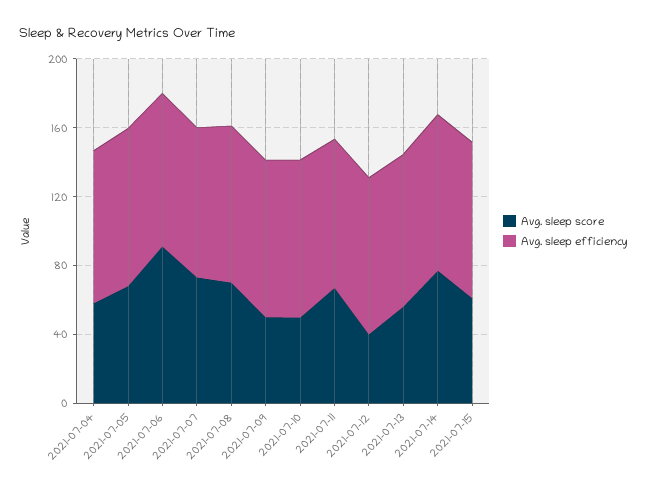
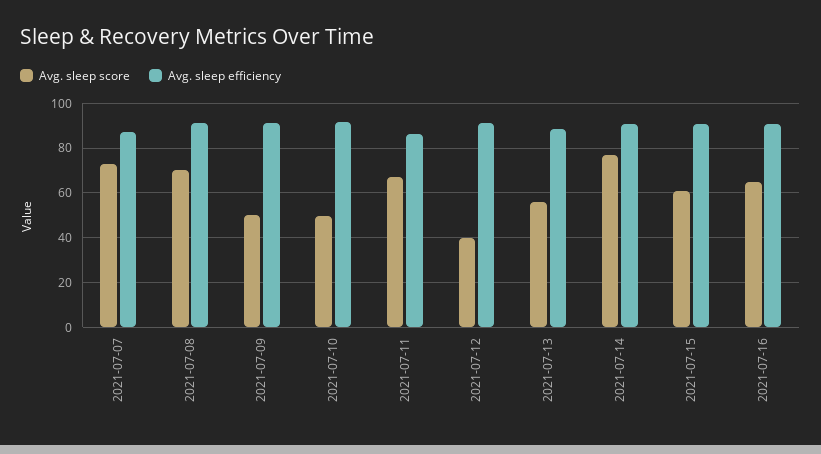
Avg. sleep score, 2021-07-04: 60 -> none
Avg. sleep efficiency, 2021-07-04: 90 -> none
Avg. sleep score, 2021-07-05: 70 -> none
Avg. sleep efficiency, 2021-07-05: 90 -> none
Avg. sleep score, 2021-07-06: 90 -> none
Avg. sleep efficiency, 2021-07-06: 90 -> none
Avg. sleep score, 2021-07-16: none -> 65
Avg. sleep efficiency, 2021-07-16: none -> 90

